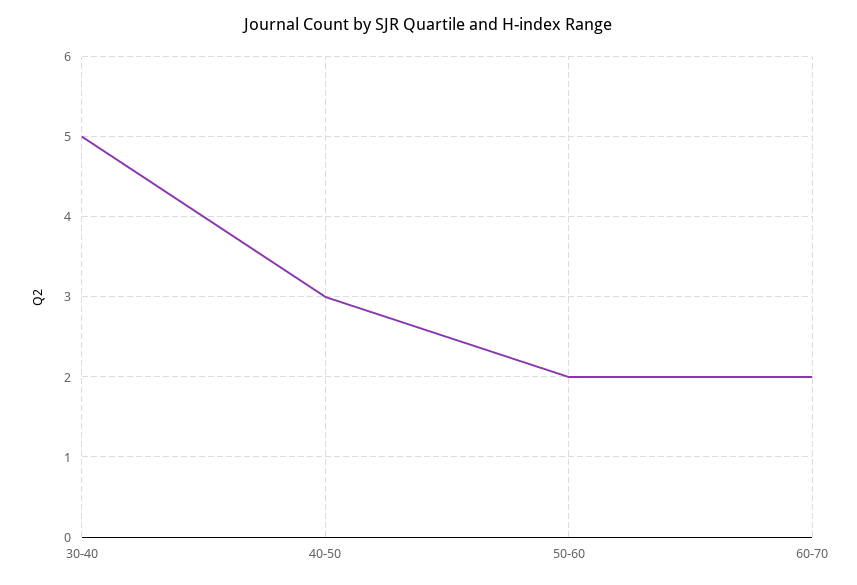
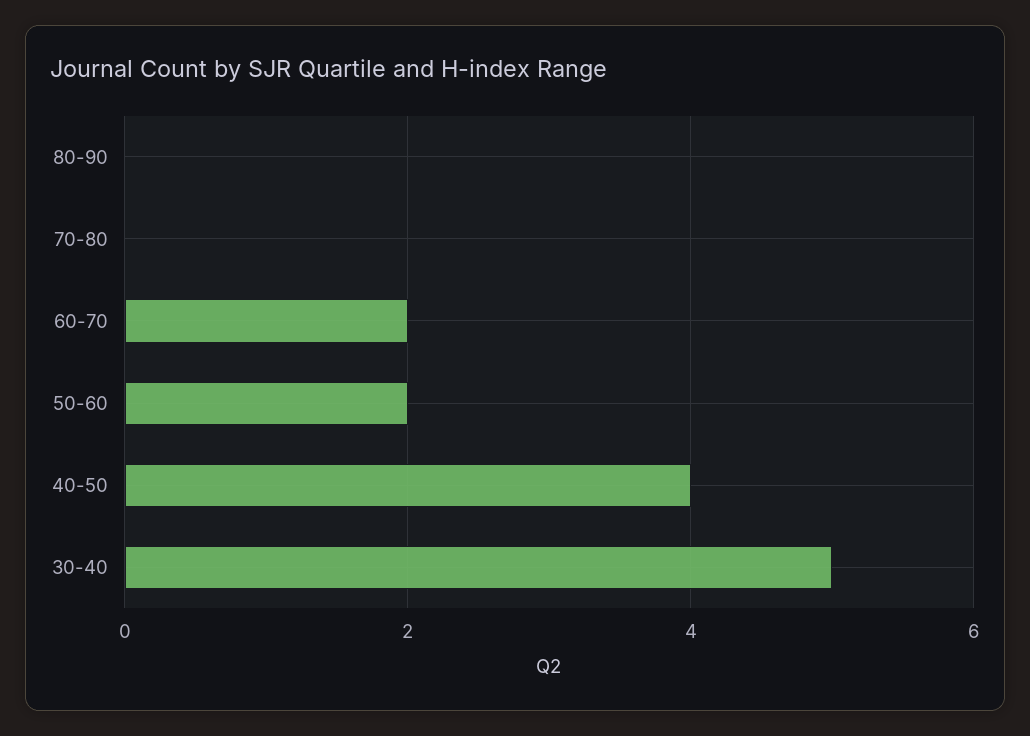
40-50: 3 -> 4
80-90: none -> 0
70-80: none -> 0

